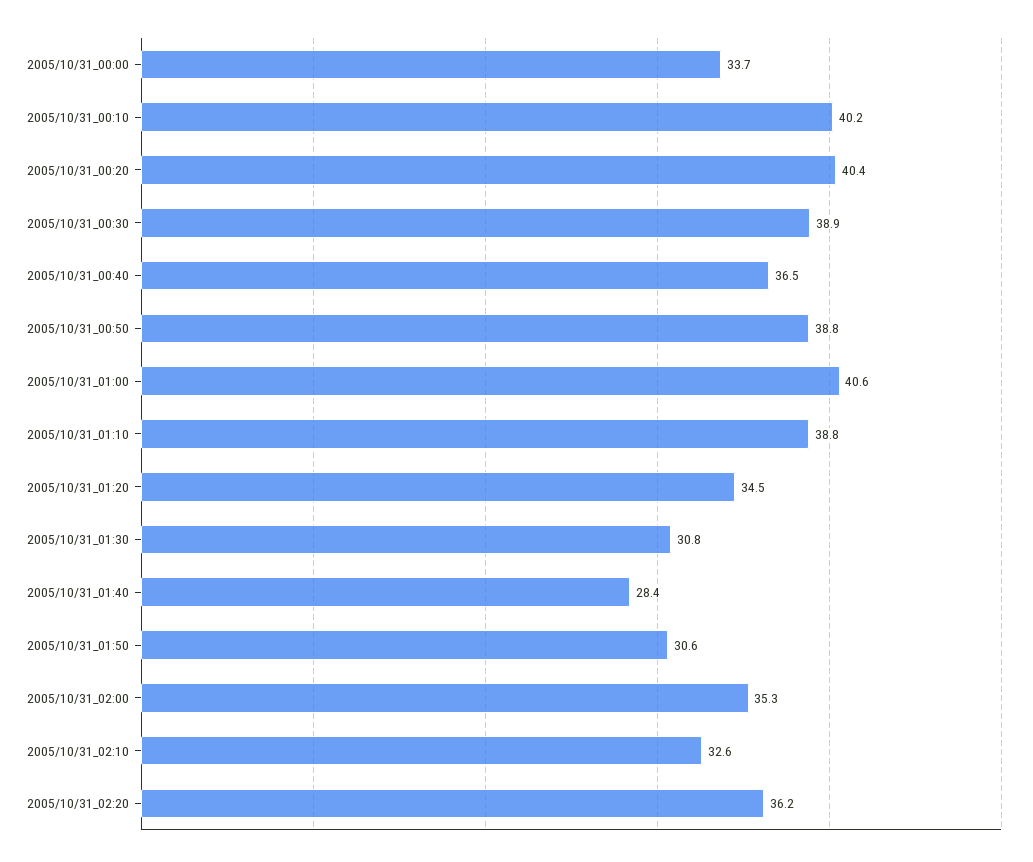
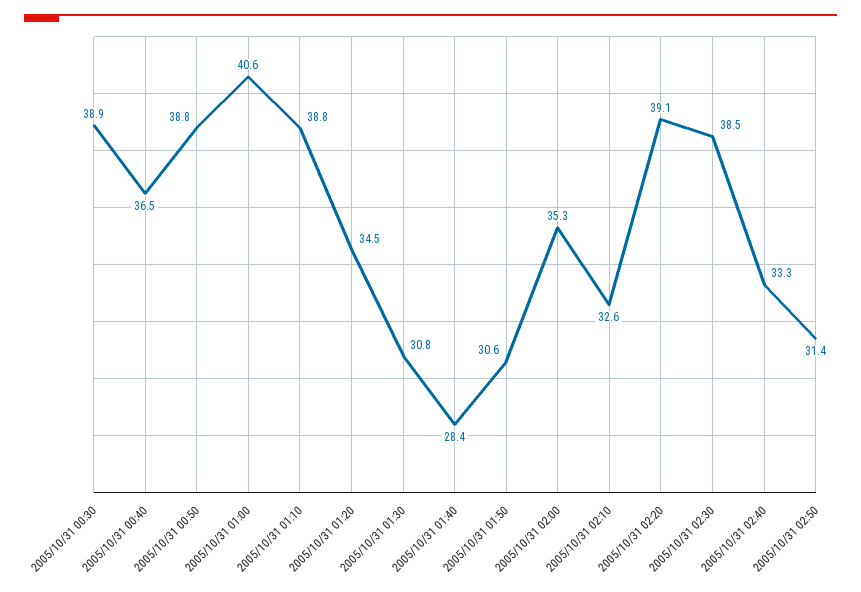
2005/10/31_00:00: 33.7 -> none
2005/10/31_00:10: 40.2 -> none
2005/10/31_00:20: 40.4 -> none
2005/10/31_02:20: 36.2 -> 39.1
2005/10/31 02:30: none -> 38.5
2005/10/31 02:40: none -> 33.3
2005/10/31 02:50: none -> 31.4

